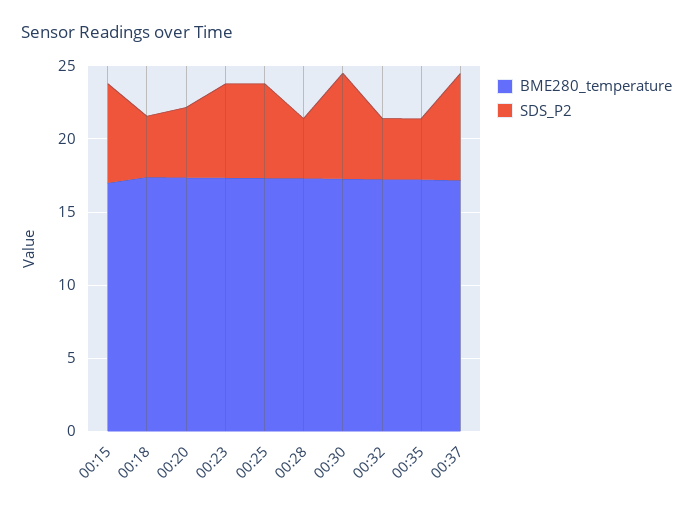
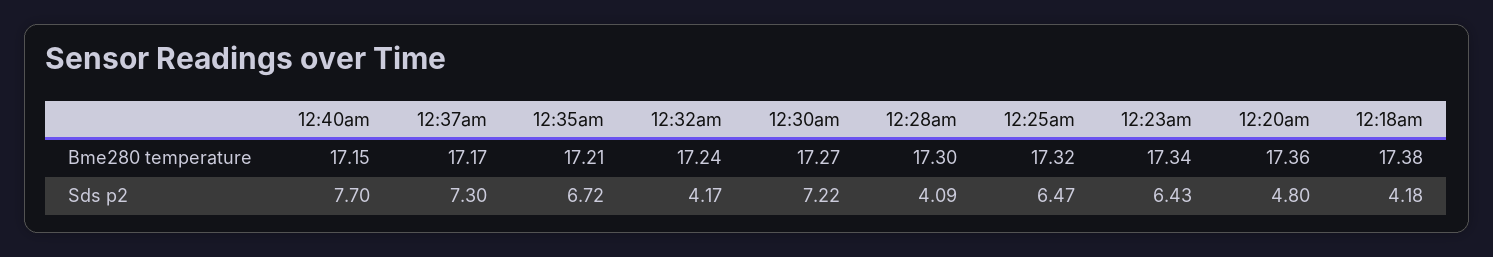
BME280_temperature, 00:15: 17 -> none
SDS_P2, 00:15: 7 -> none
SDS_P2, 00:35: 4 -> 6.72
BME280_temperature, 12:40am: none -> 17.15
SDS_P2, 12:40am: none -> 7.7

